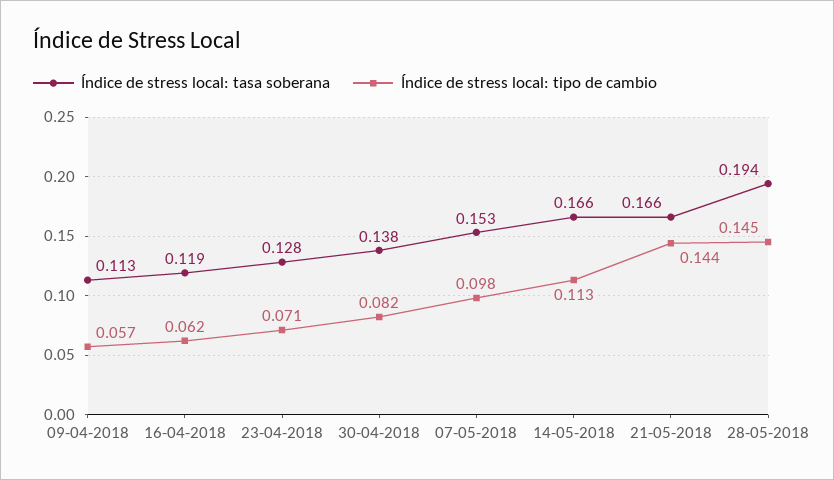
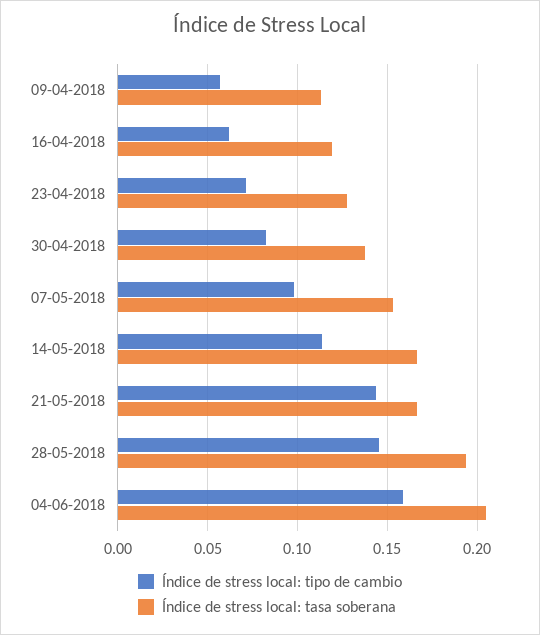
Índice de stress local: tipo de cambio, 04-06-2018: none -> 0.16
Índice de stress local: tasa soberana, 04-06-2018: none -> 0.205

